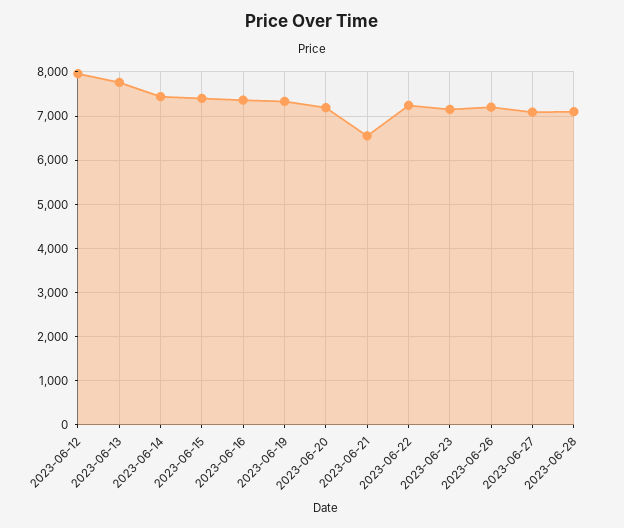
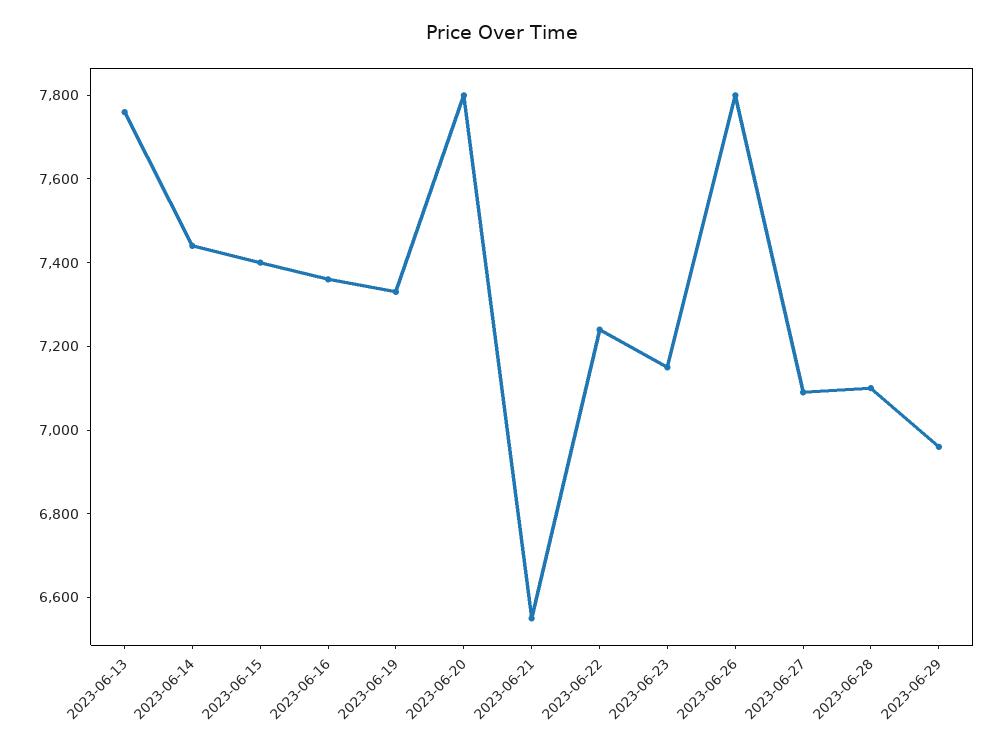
2023-06-12: 8000 -> none
2023-06-20: 7200 -> 7800
2023-06-26: 7200 -> 7800
2023-06-29: none -> 6950

